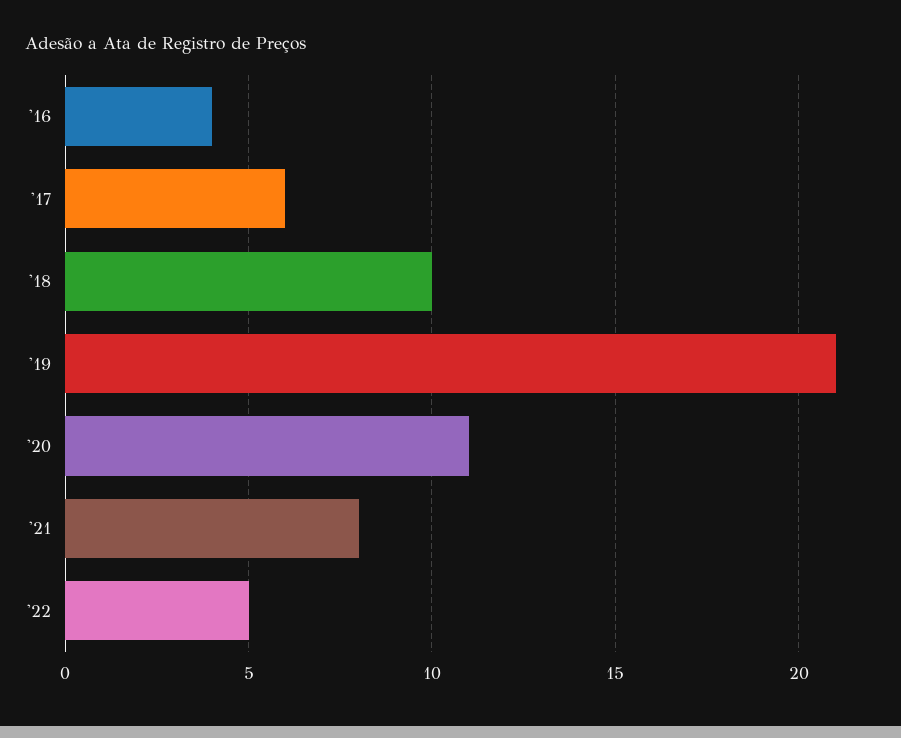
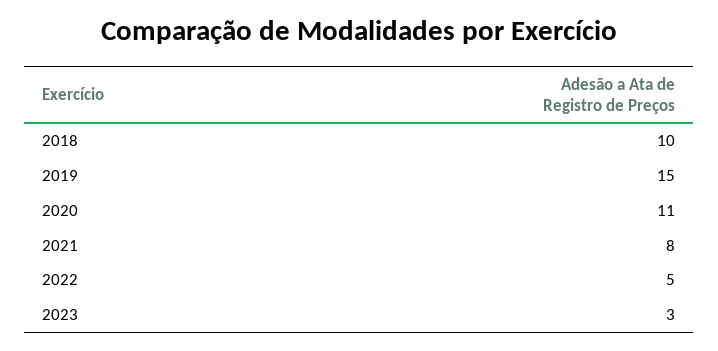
'16: 4 -> none
'17: 6 -> none
'19: 21 -> 15
2023: none -> 3

